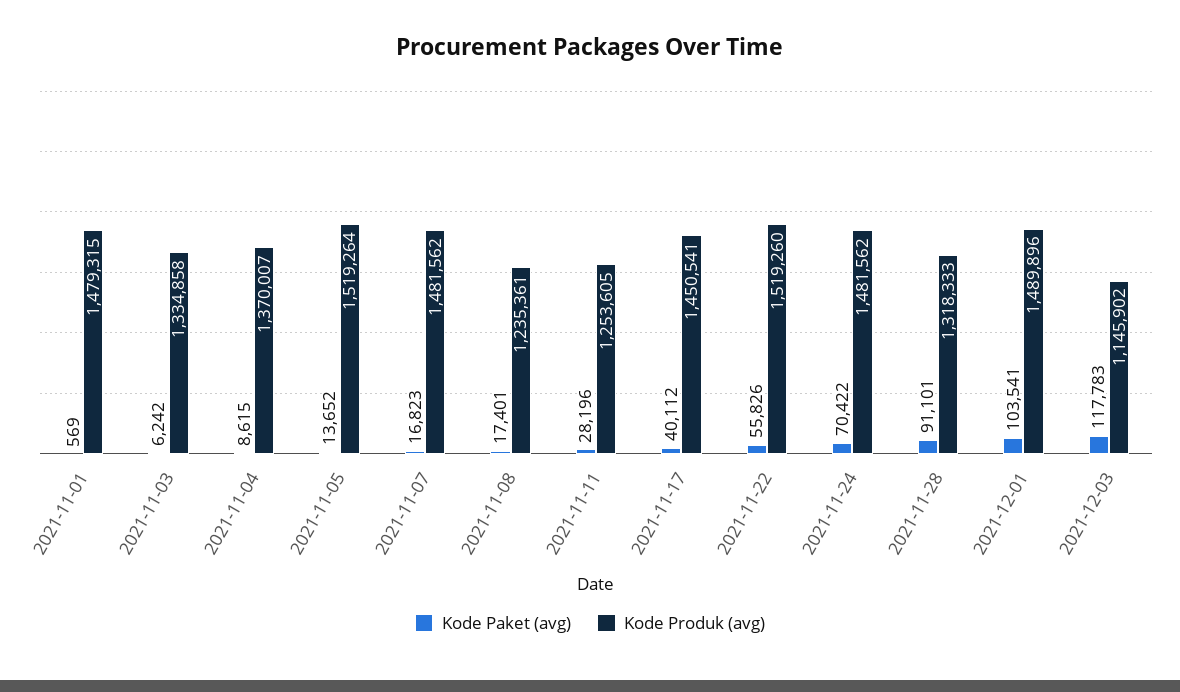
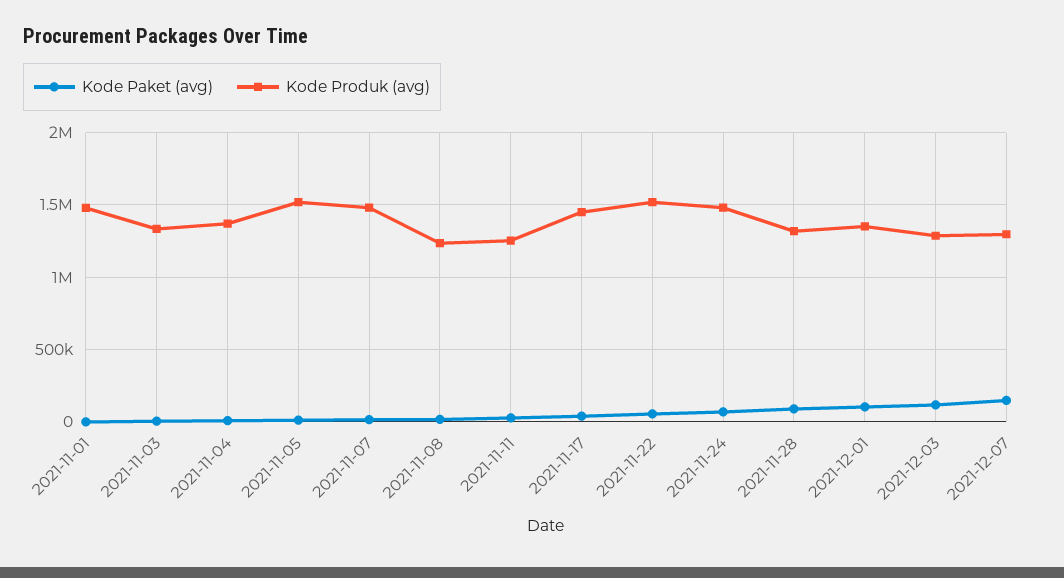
Kode Produk (avg), 2021-12-01: 1489896 -> 1350000
Kode Produk (avg), 2021-12-03: 1145902 -> 1300000
Kode Paket (avg), 2021-12-07: none -> 150000
Kode Produk (avg), 2021-12-07: none -> 1300000

